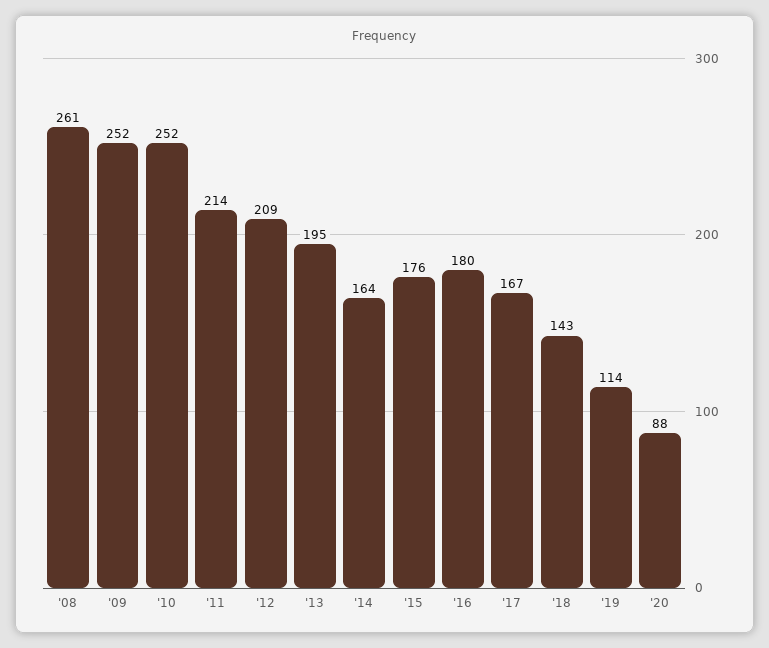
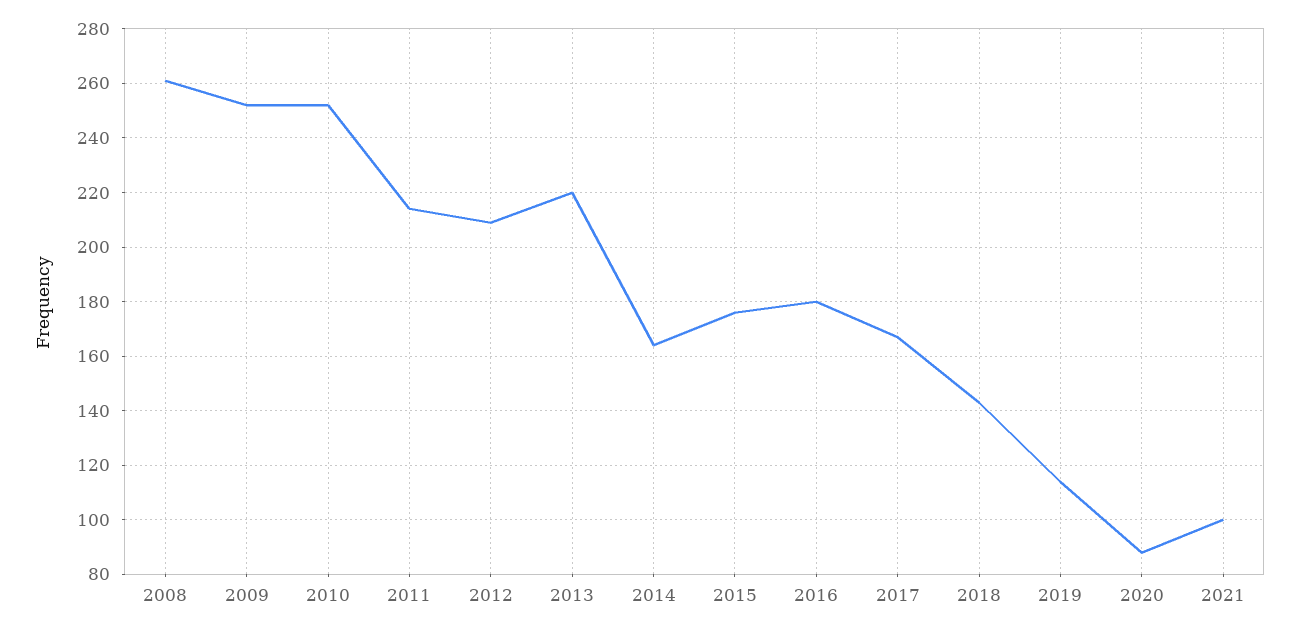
'13: 195 -> 220
2021: none -> 100

